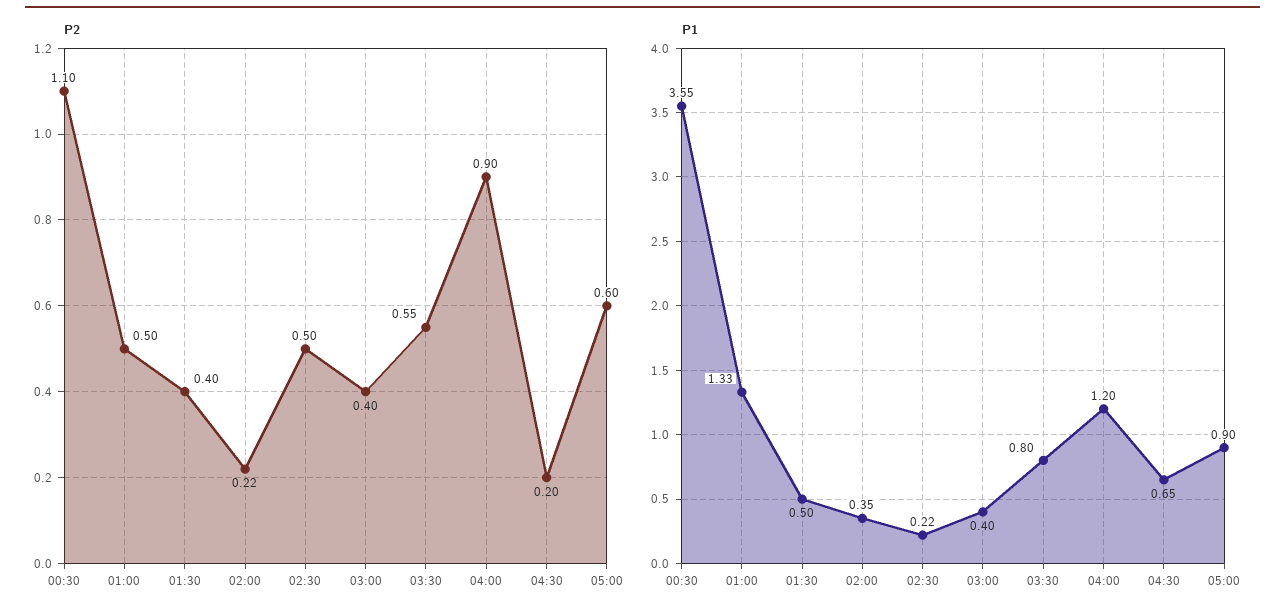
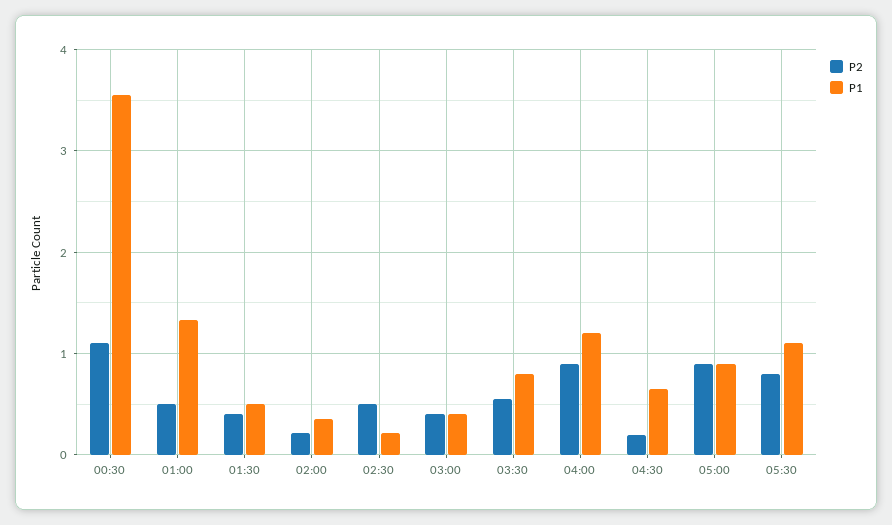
P2, 05:00: 0.6 -> 0.9
P2, 05:30: none -> 0.8
P1, 05:30: none -> 1.1

